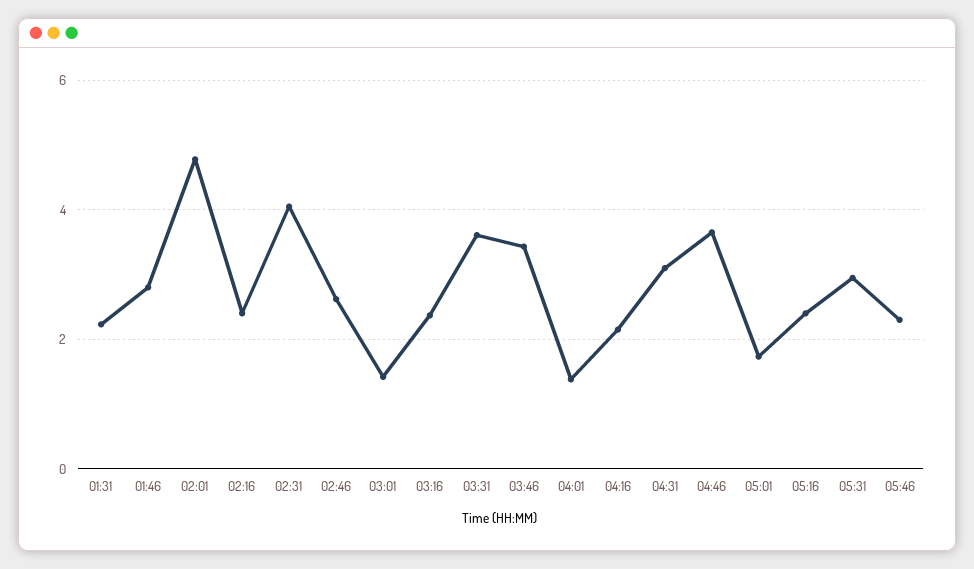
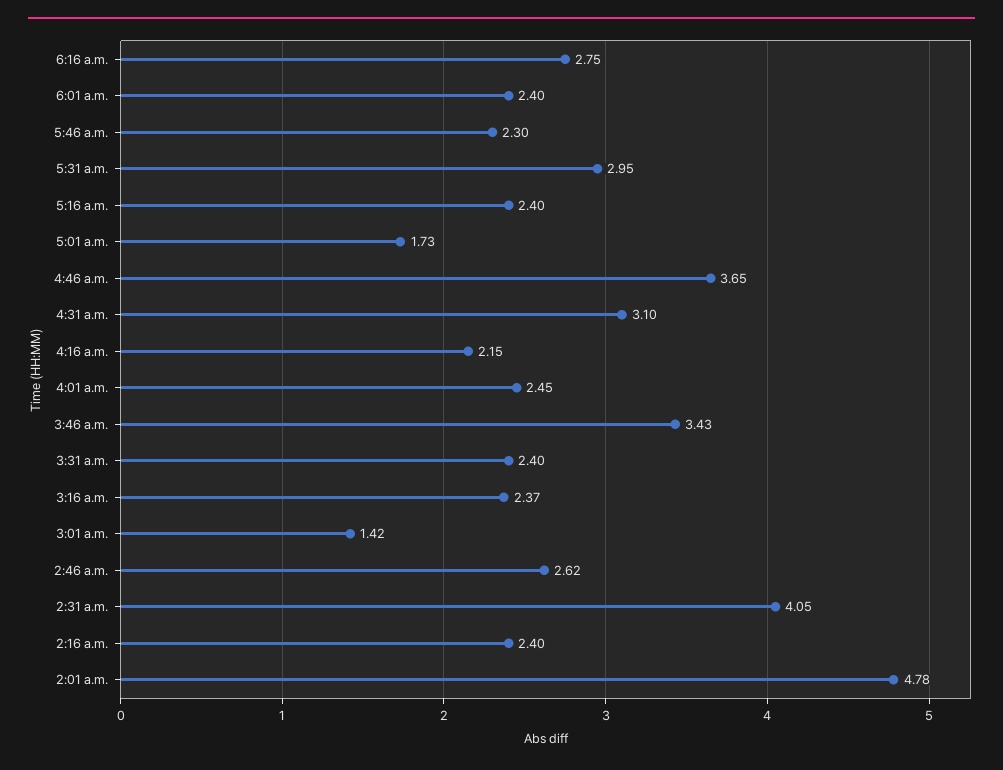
01:31: 2.2 -> none
01:46: 2.8 -> none
03:31: 3.6 -> 2.4
04:01: 1.4 -> 2.45
6:16 a.m.: none -> 2.75
6:01 a.m.: none -> 2.4

